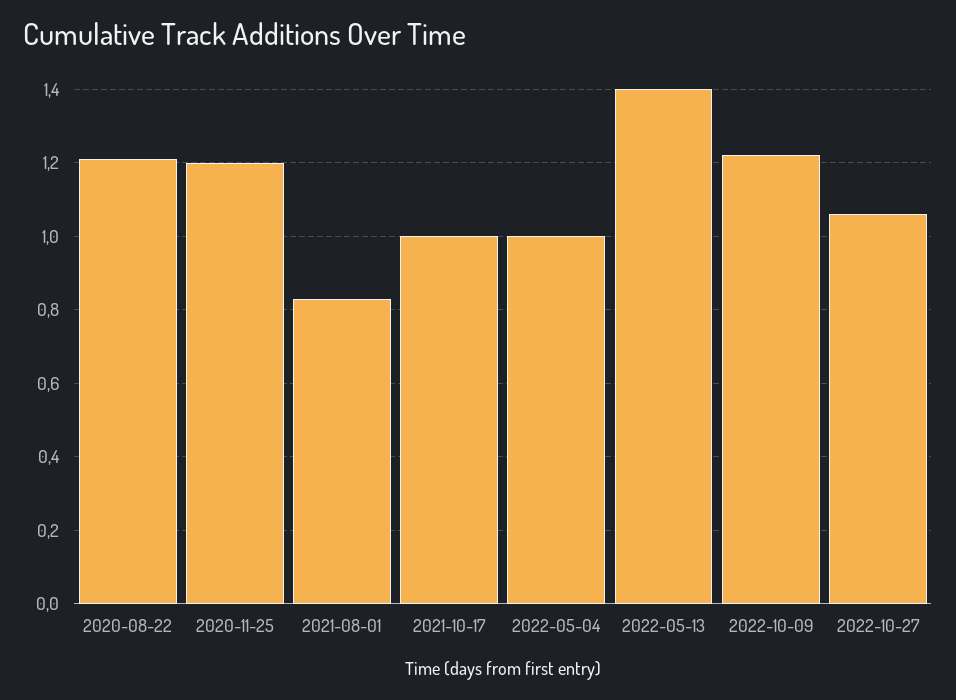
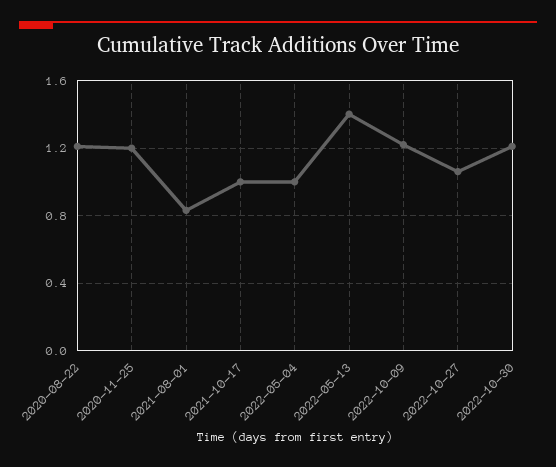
2022-10-30: none -> 1.2

